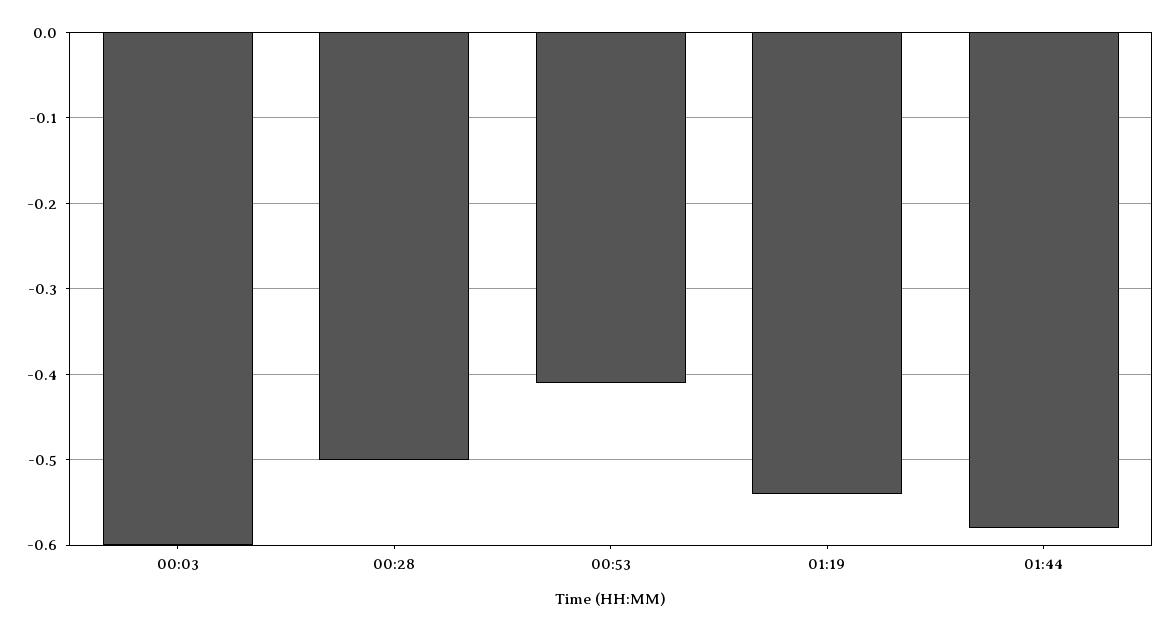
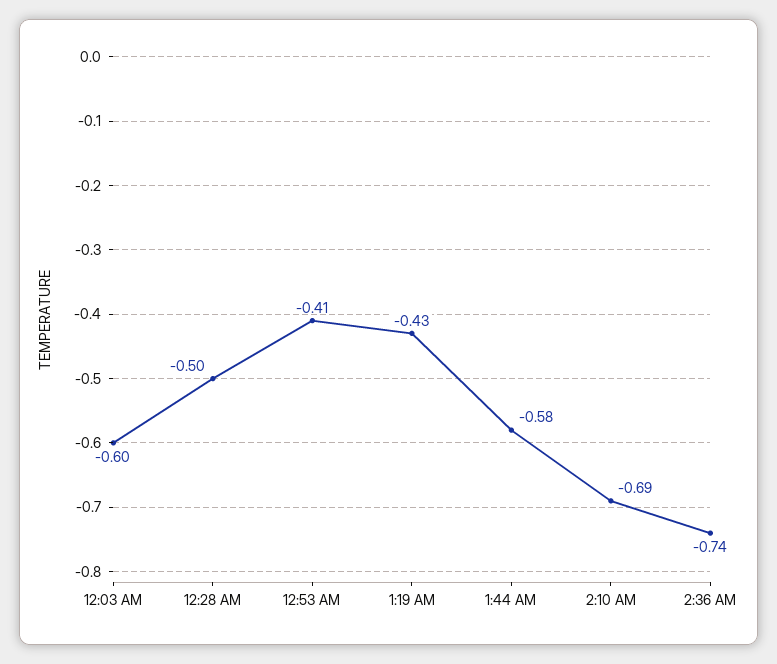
01:19: -0.54 -> -0.43
2:10 AM: none -> -0.69
2:36 AM: none -> -0.74

